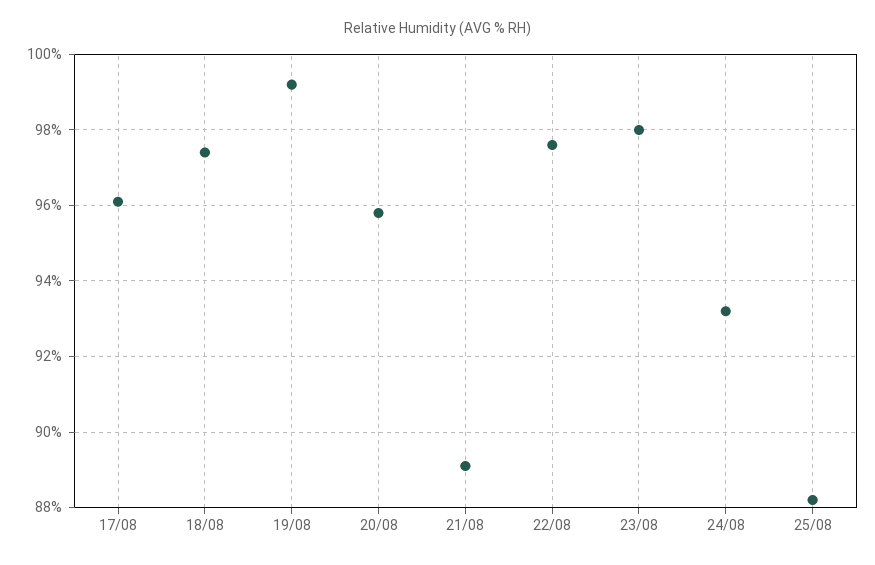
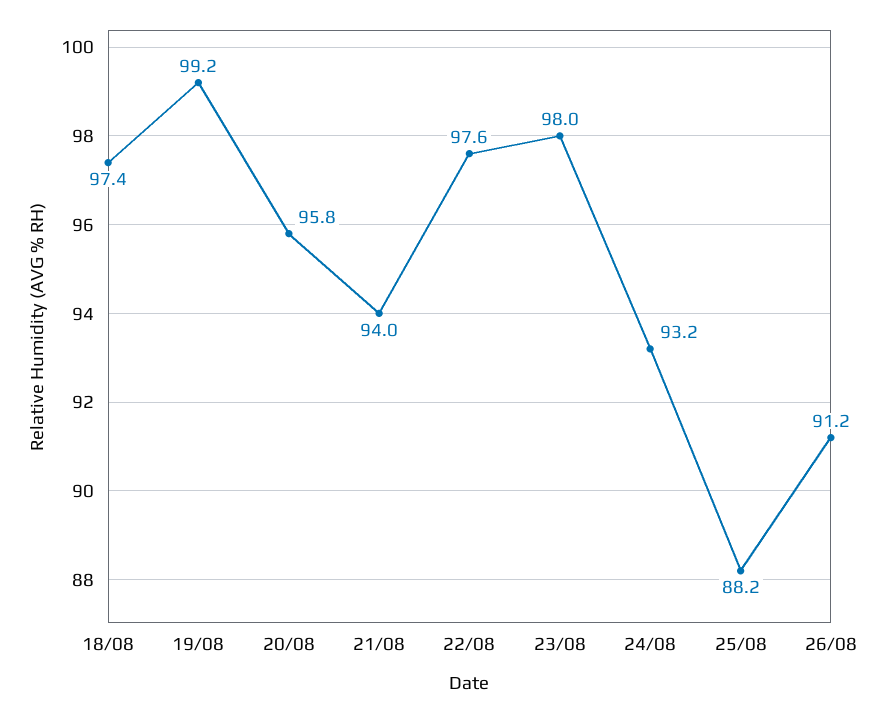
17/08: 96 -> none
21/08: 89 -> 94
26/08: none -> 91.2

